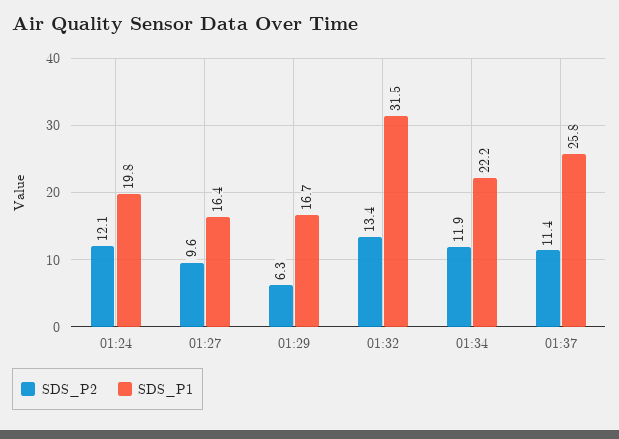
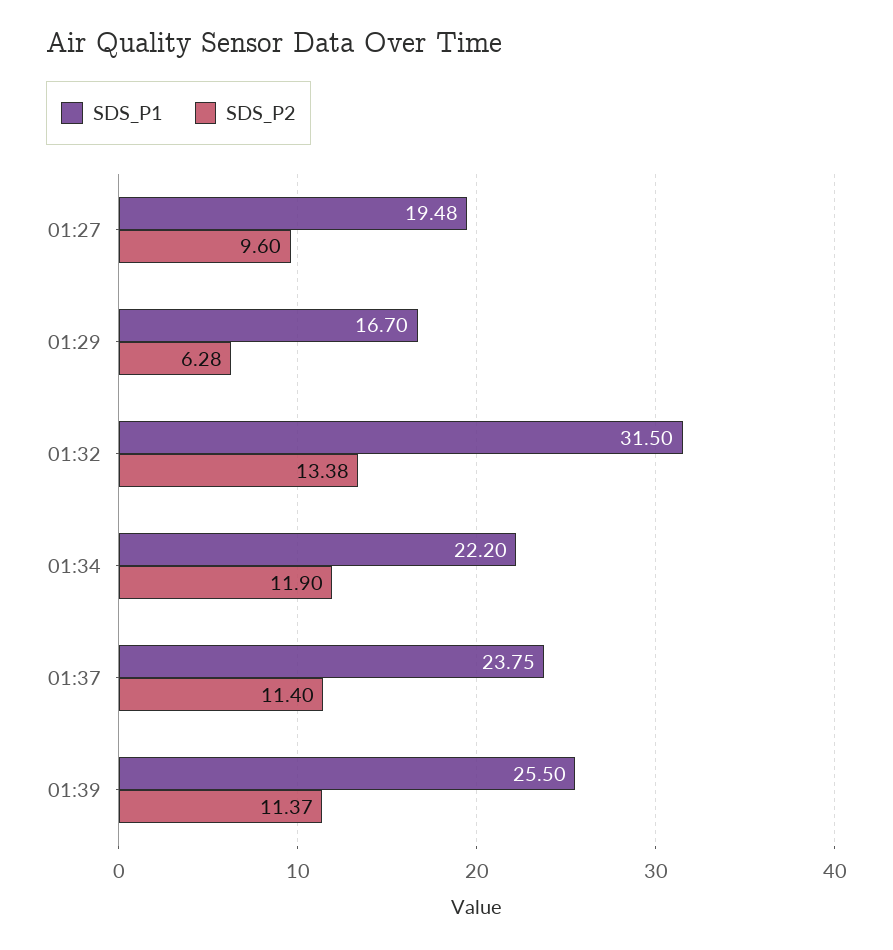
SDS_P2, 01:24: 12.1 -> none
SDS_P1, 01:24: 19.8 -> none
SDS_P1, 01:27: 16.4 -> 19.48
SDS_P1, 01:37: 25.8 -> 23.75
SDS_P1, 01:39: none -> 25.5
SDS_P2, 01:39: none -> 11.37

